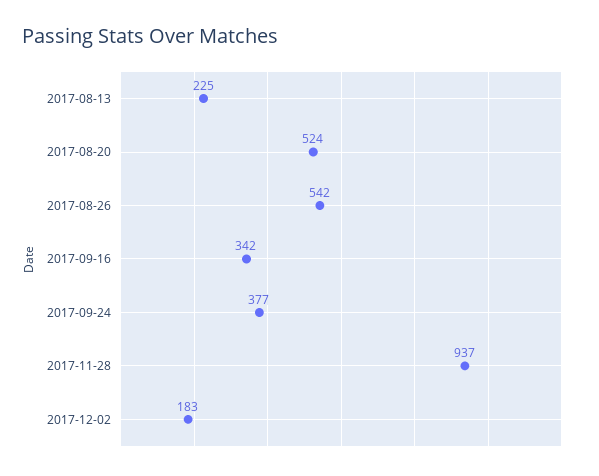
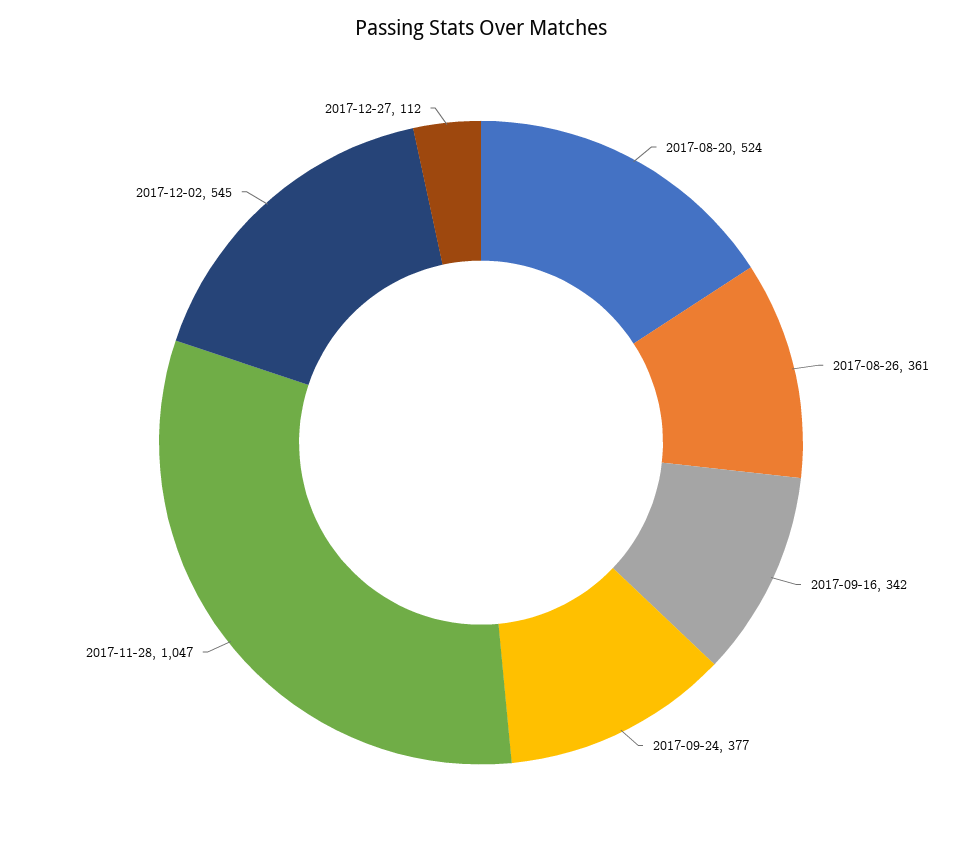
2017-08-13: 225 -> none
2017-08-26: 542 -> 361
2017-11-28: 937 -> 1047
2017-12-02: 183 -> 545
2017-12-27: none -> 112

